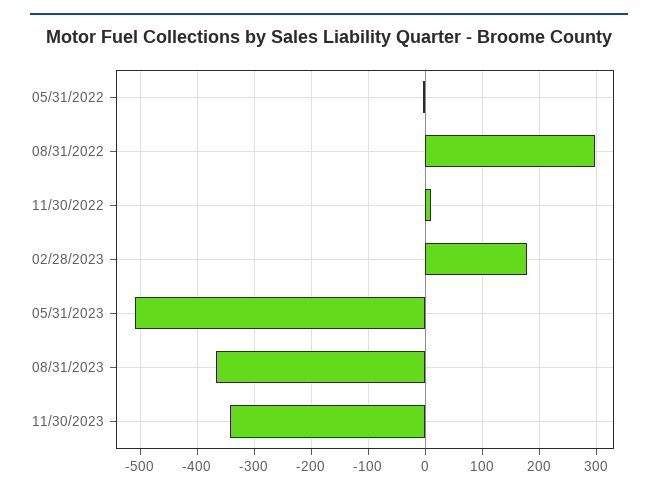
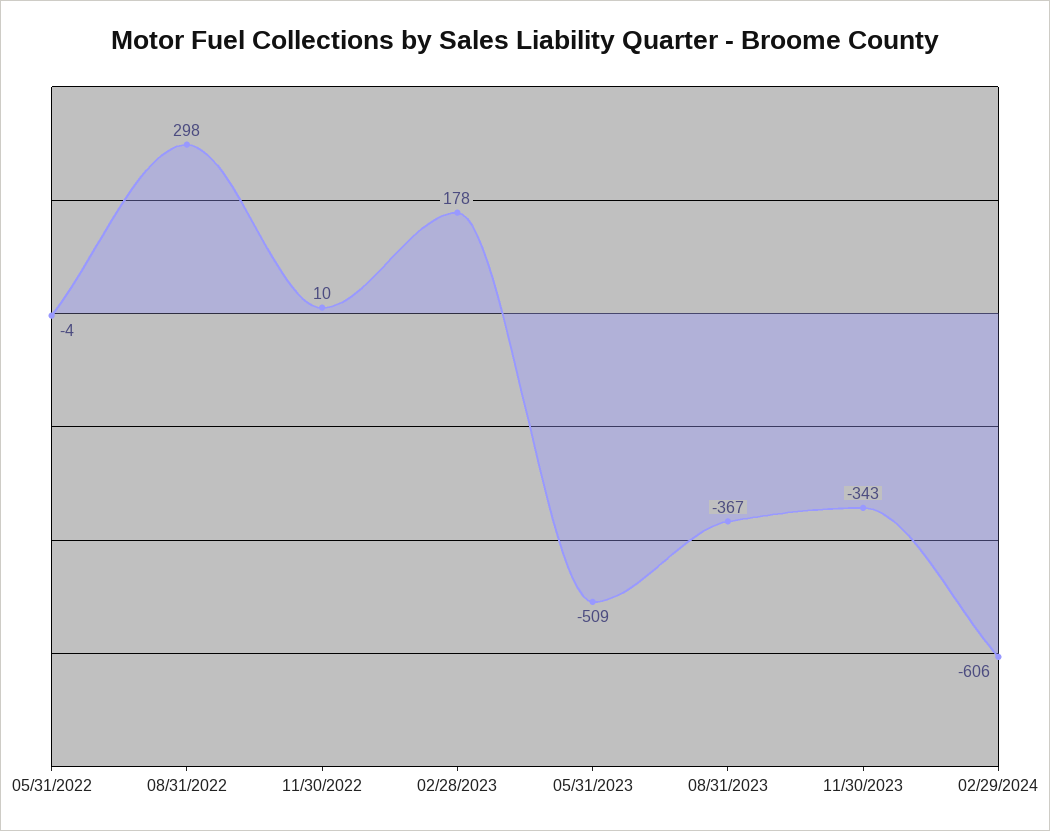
02/29/2024: none -> -606

